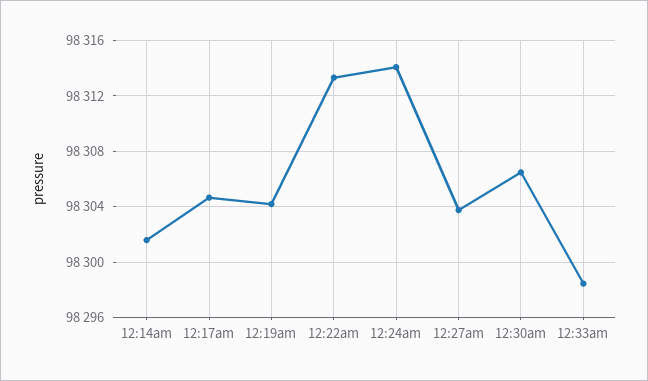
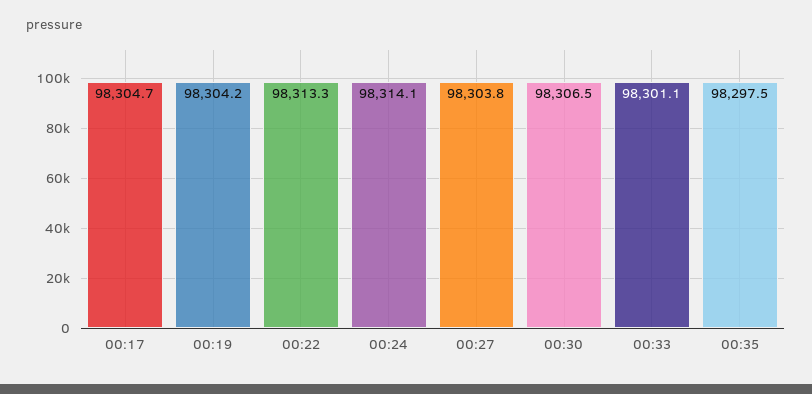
12:14am: 98301.5 -> none
12:33am: 98298.5 -> 98301.1
00:35: none -> 98297.5

